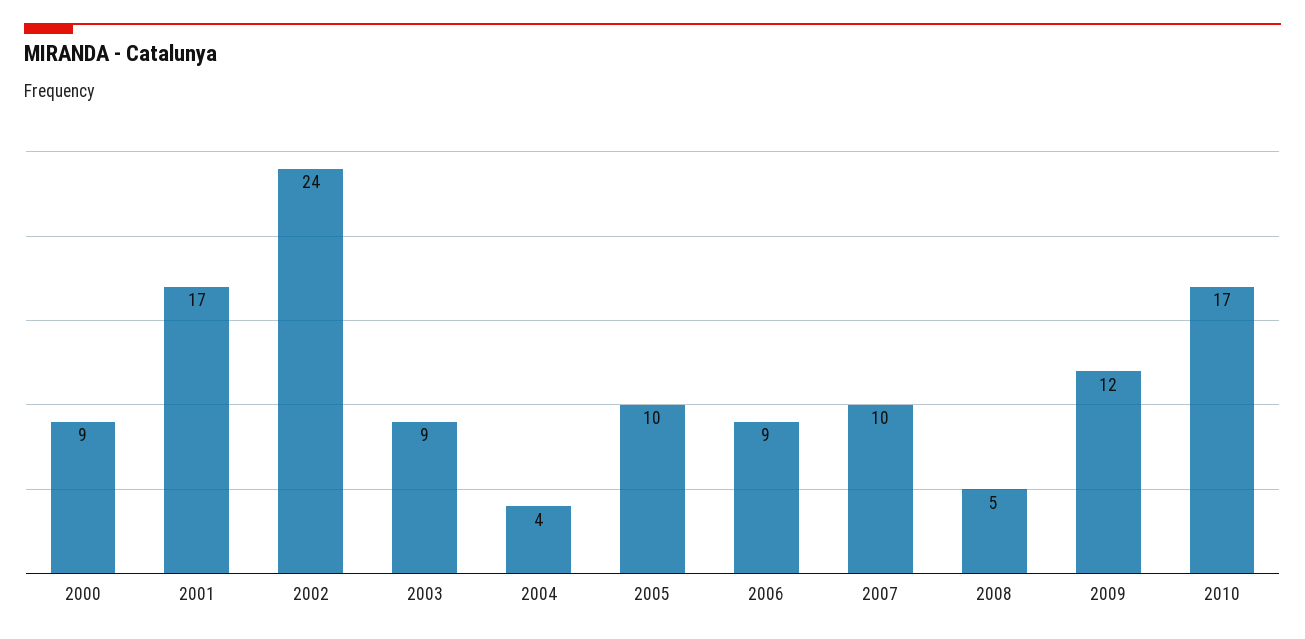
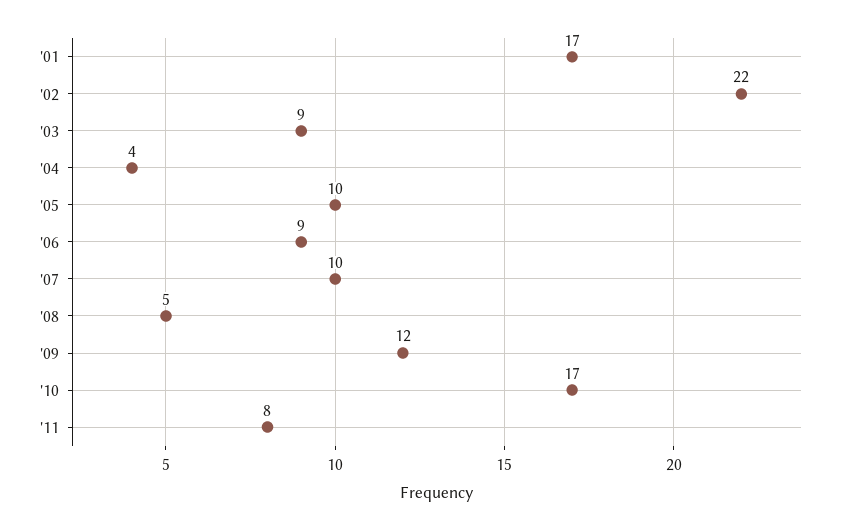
2000: 9 -> none
2002: 24 -> 22
'11: none -> 8

